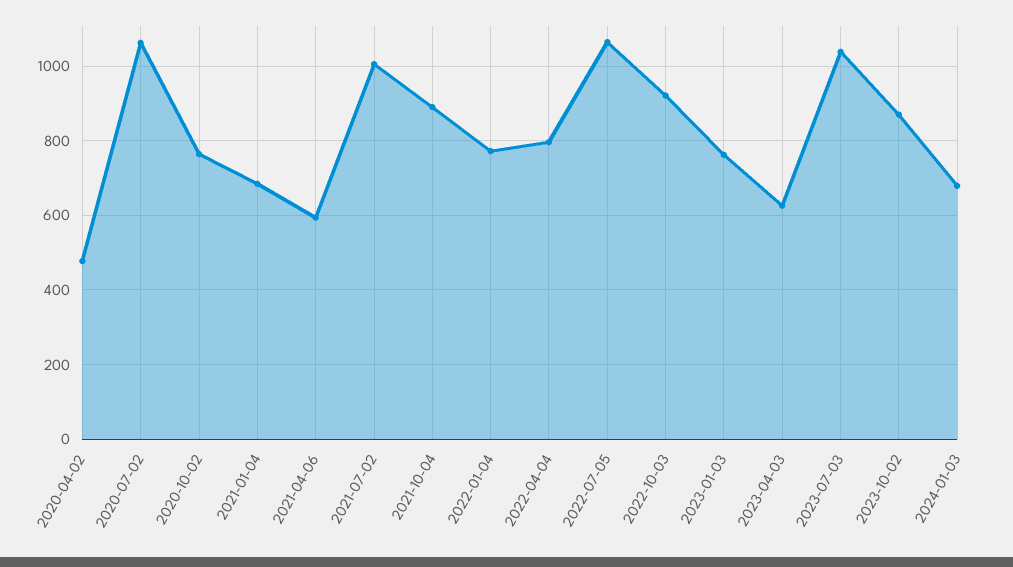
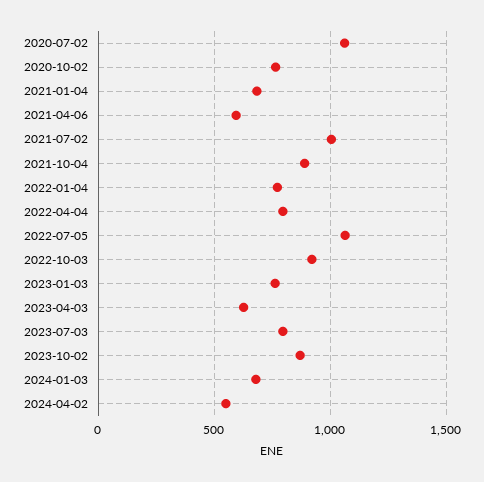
2020-04-02: 480 -> none
2023-07-03: 1040 -> 800
2024-04-02: none -> 550

